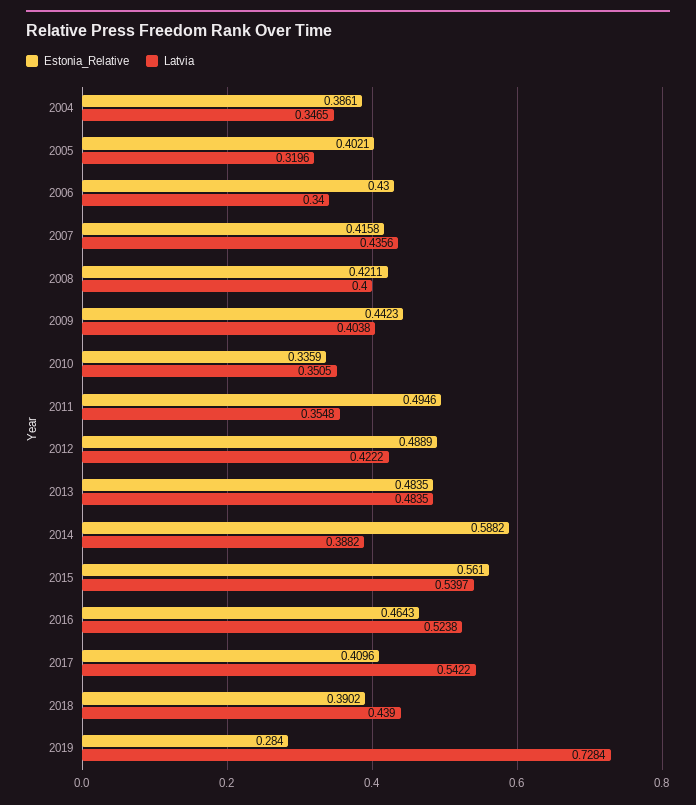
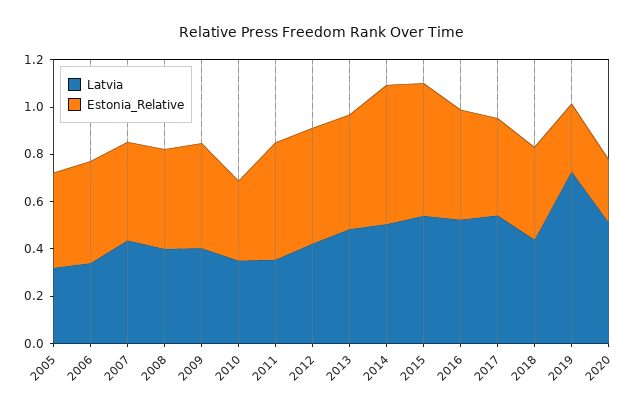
Estonia_Relative, 2004: 0.3861 -> none
Latvia, 2004: 0.3465 -> none
Latvia, 2014: 0.3882 -> 0.5
Latvia, 2020: none -> 0.5
Estonia_Relative, 2020: none -> 0.25

